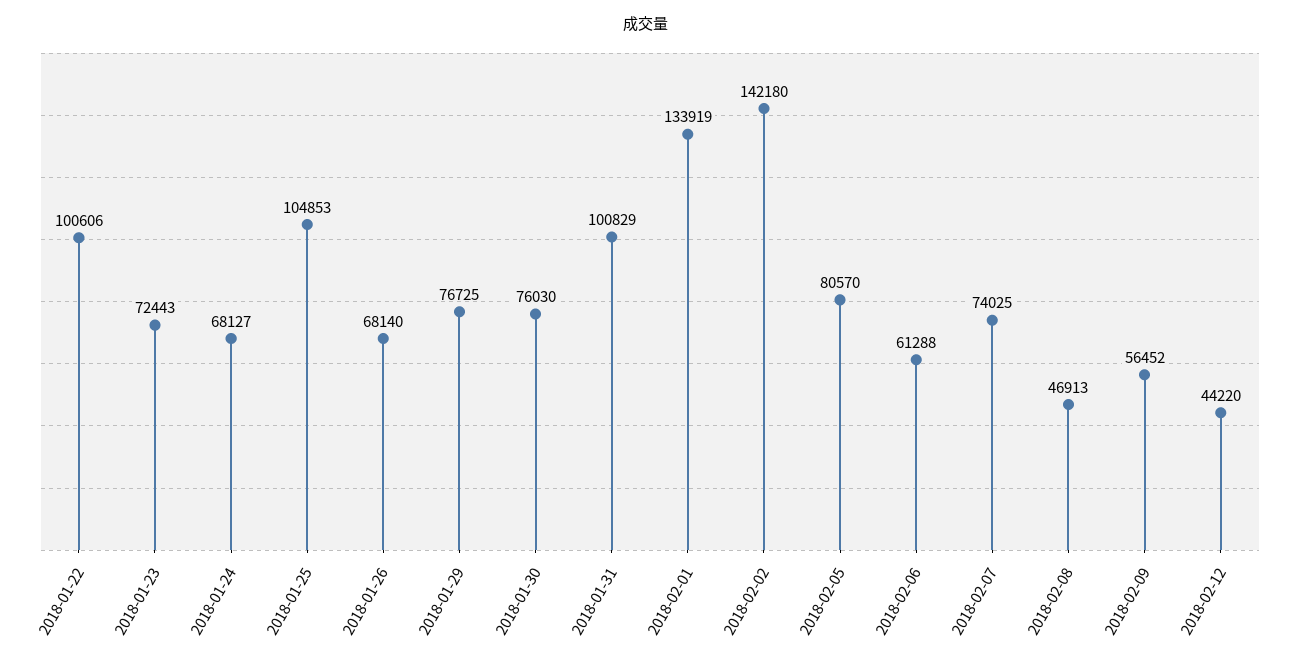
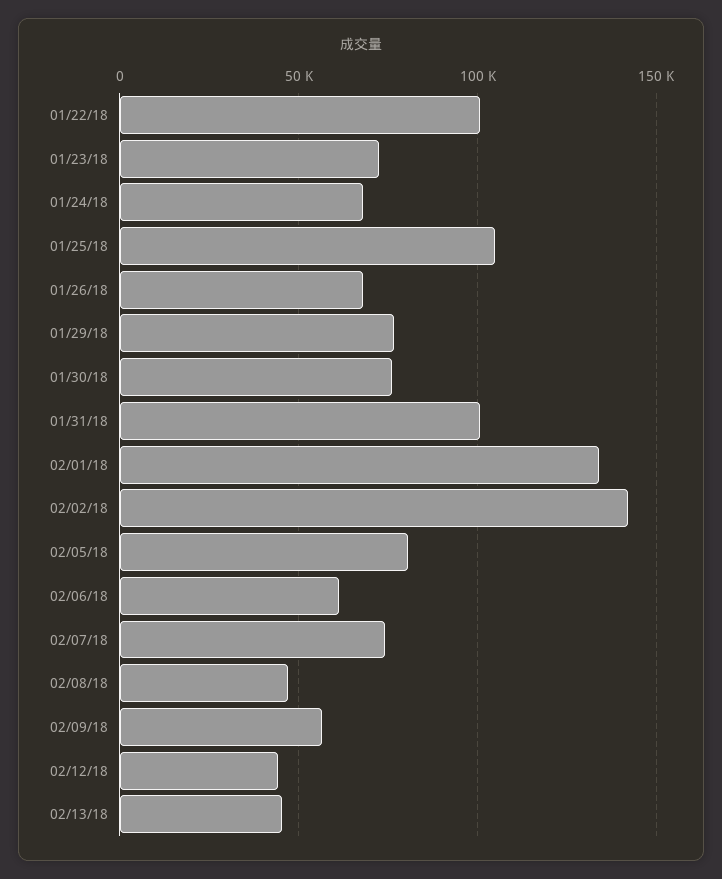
02/13/18: none -> 45000

